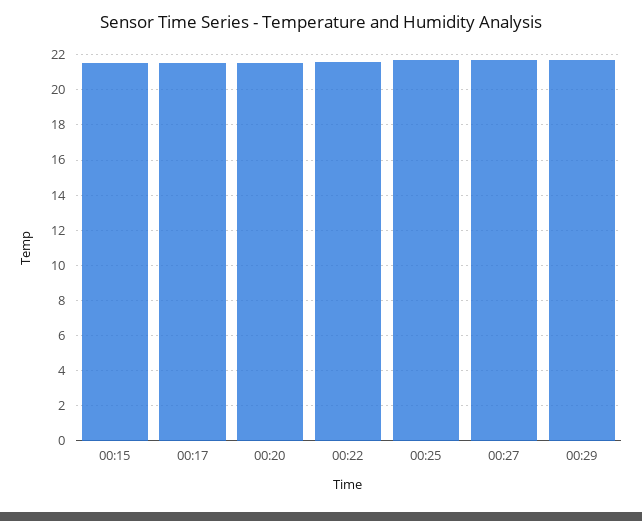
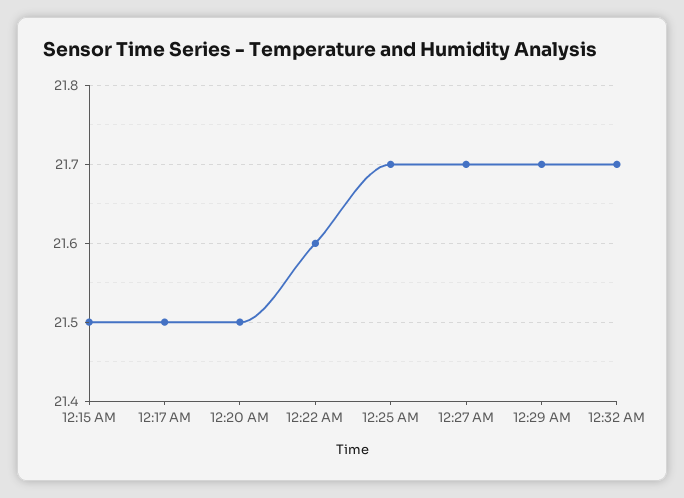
12:32 AM: none -> 21.7

